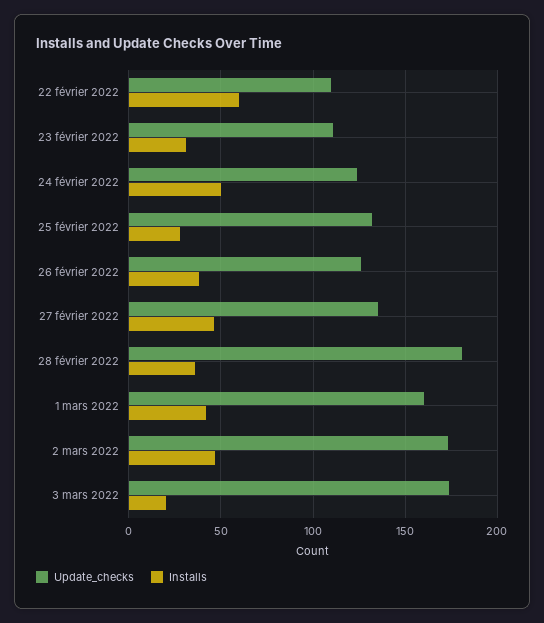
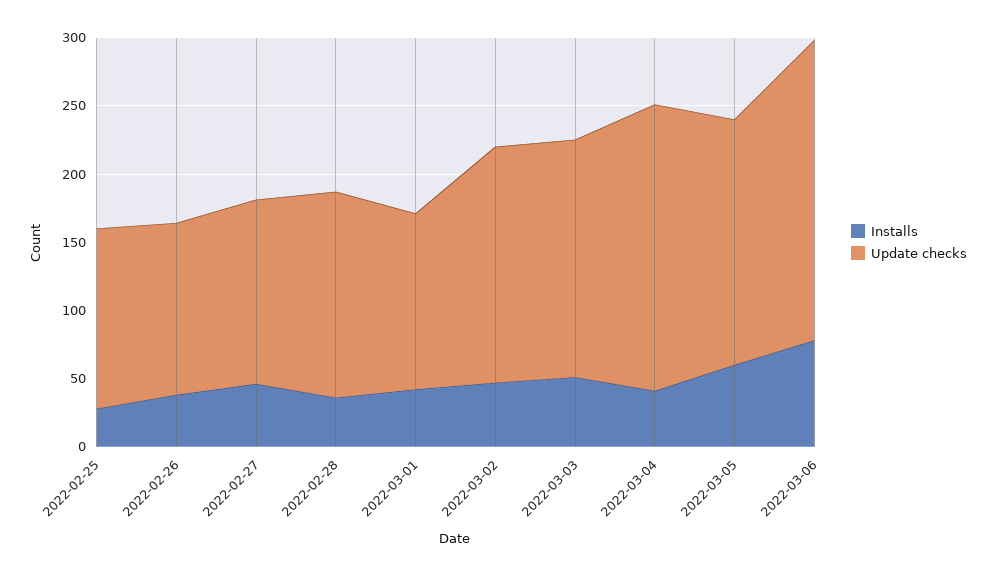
Update_checks, 22 février 2022: 110 -> none
Installs, 22 février 2022: 60 -> none
Update_checks, 23 février 2022: 110 -> none
Installs, 23 février 2022: 30 -> none
Update_checks, 24 février 2022: 125 -> none
Installs, 24 février 2022: 50 -> none
Update_checks, 28 février 2022: 180 -> 150
Update_checks, 1 mars 2022: 160 -> 130
Installs, 3 mars 2022: 20 -> 50
Installs, 2022-03-04: none -> 40
Update_checks, 2022-03-04: none -> 210
Installs, 2022-03-05: none -> 60
Update_checks, 2022-03-05: none -> 180
Installs, 2022-03-06: none -> 80
Update_checks, 2022-03-06: none -> 220

